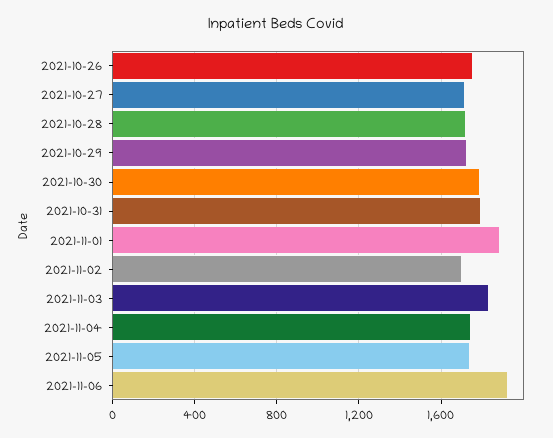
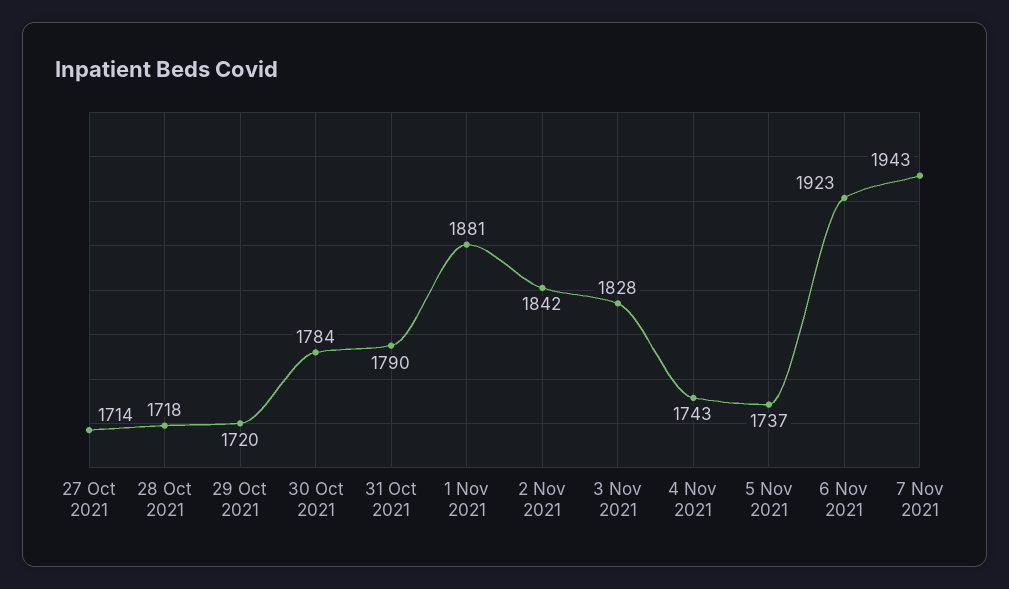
2021-10-26: 1750 -> none
2021-11-02: 1700 -> 1842
7 Nov 2021: none -> 1943

